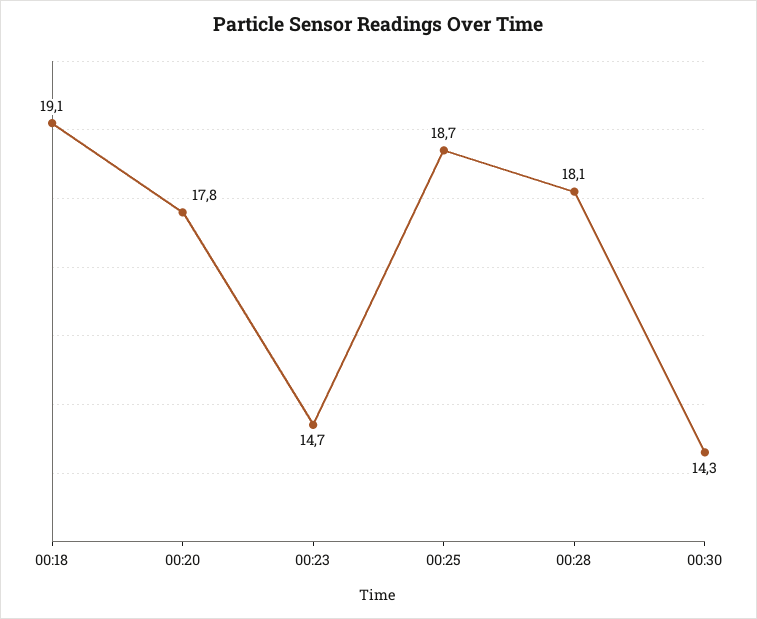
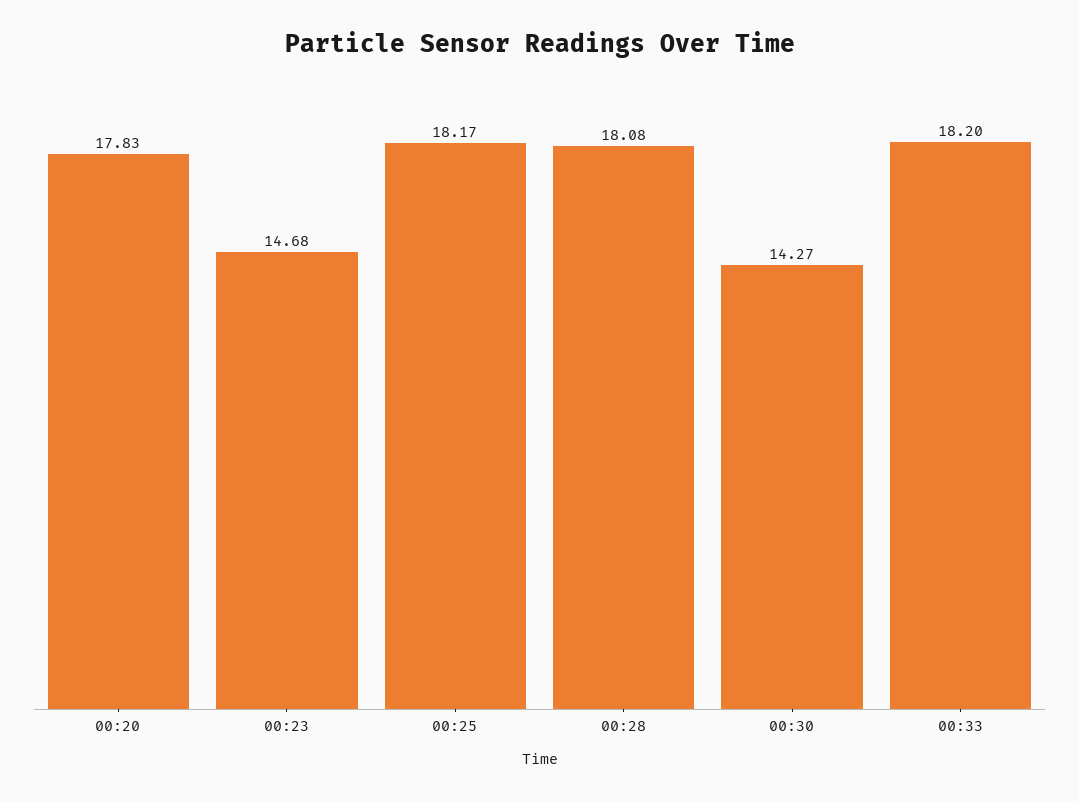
00:18: 19.1 -> none
00:25: 18.7 -> 18.17
00:33: none -> 18.2

